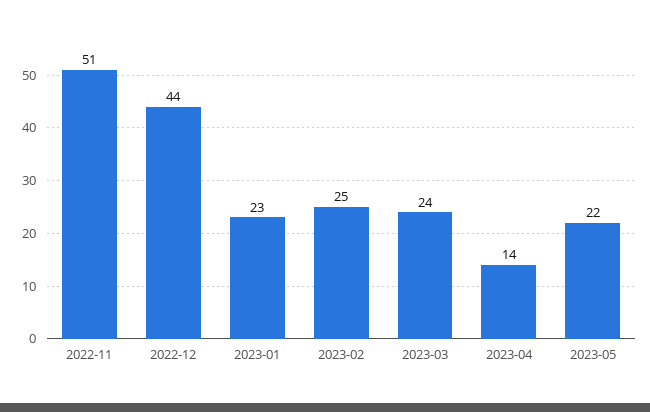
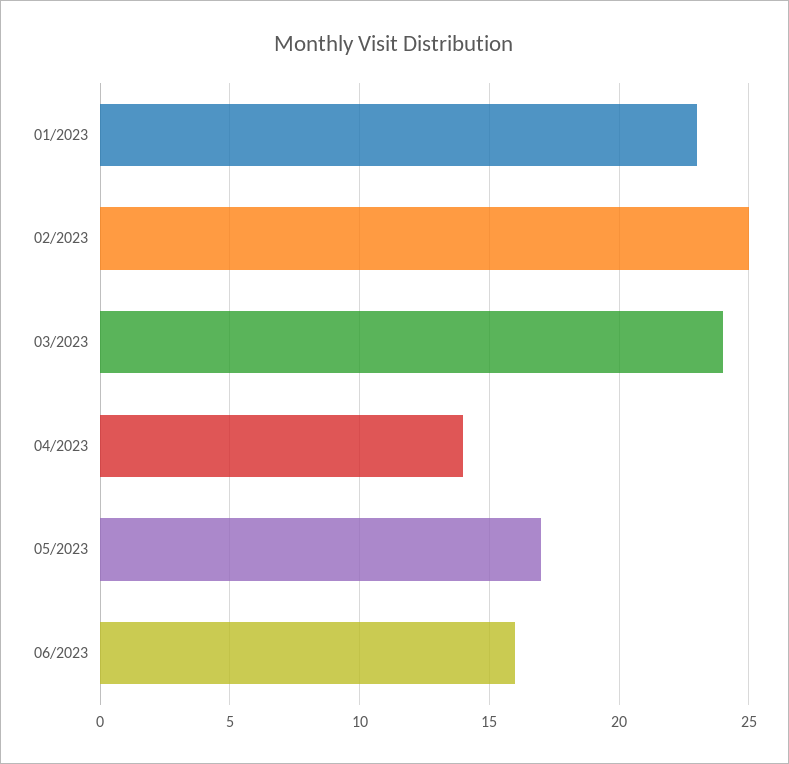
2022-11: 51 -> none
2022-12: 44 -> none
2023-05: 22 -> 17
06/2023: none -> 16

